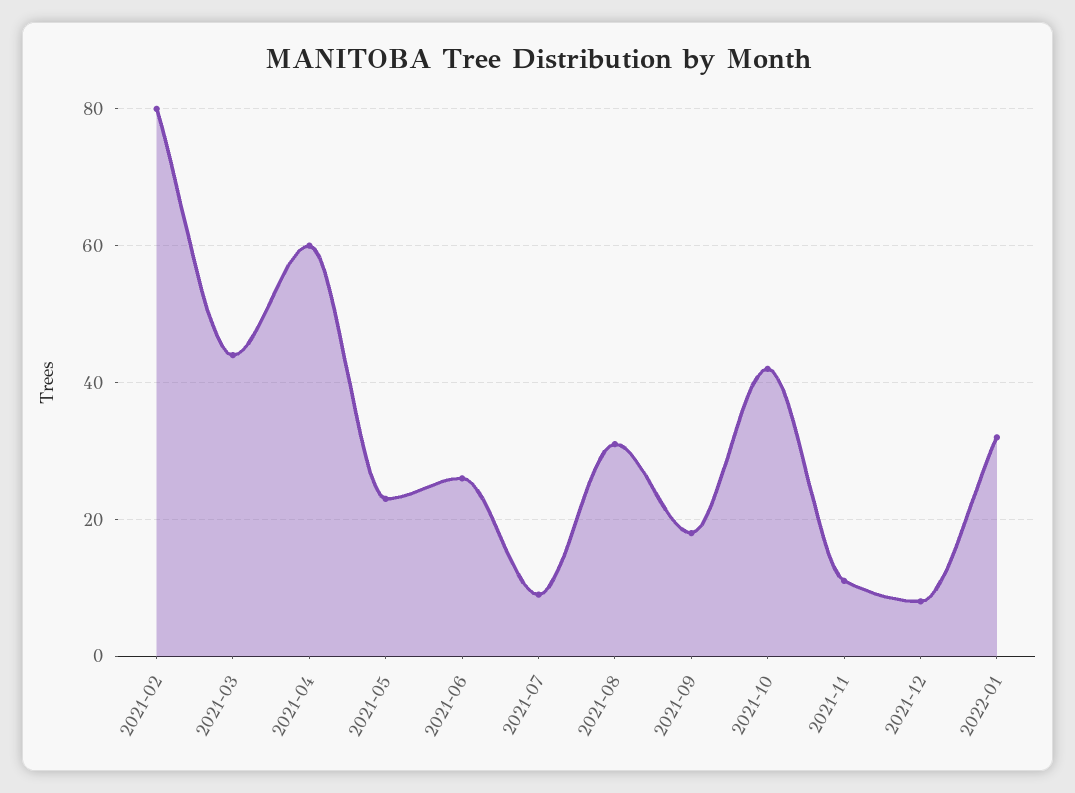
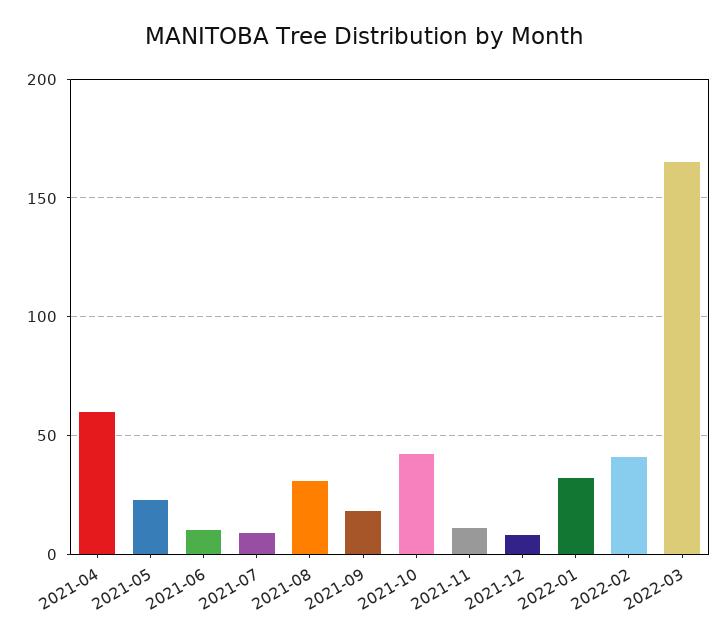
2021-02: 80 -> none
2021-03: 45 -> none
2021-06: 25 -> 10
2022-02: none -> 40
2022-03: none -> 165

